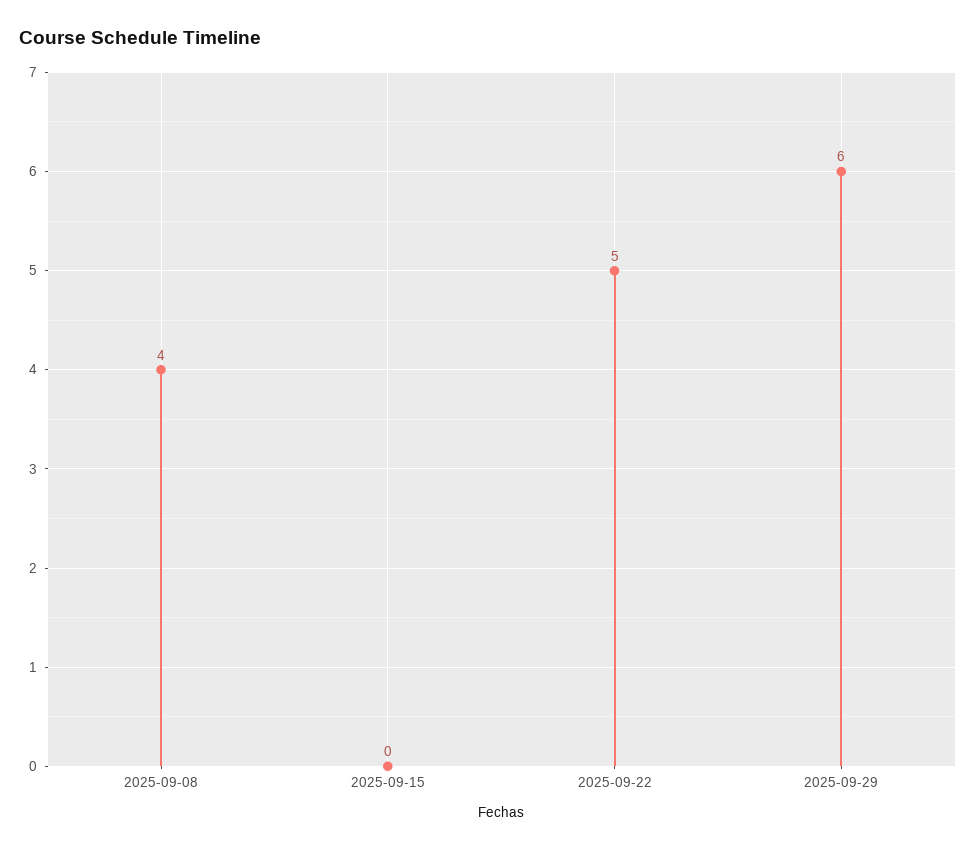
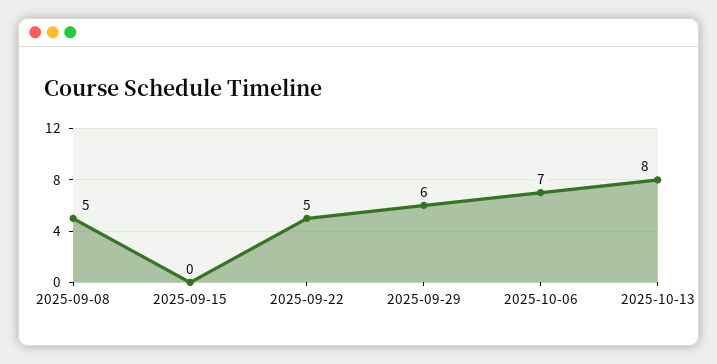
2025-09-08: 4 -> 5
2025-10-06: none -> 7
2025-10-13: none -> 8

